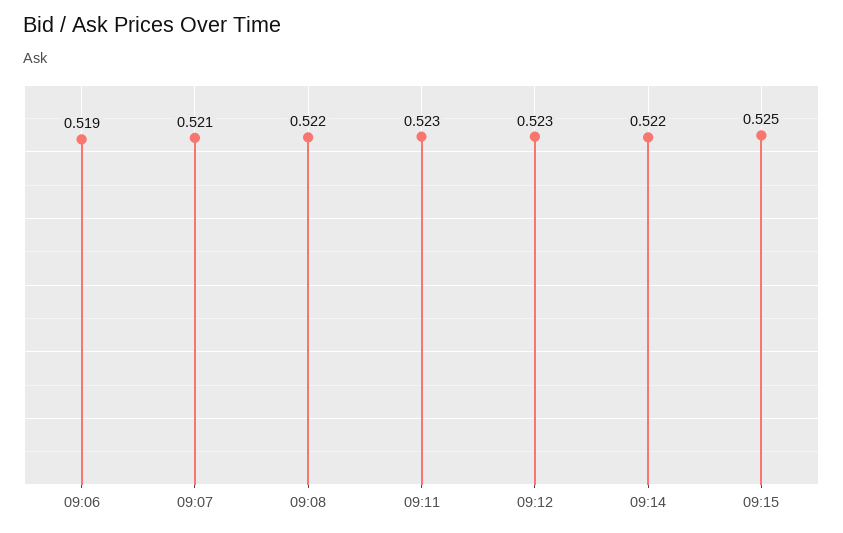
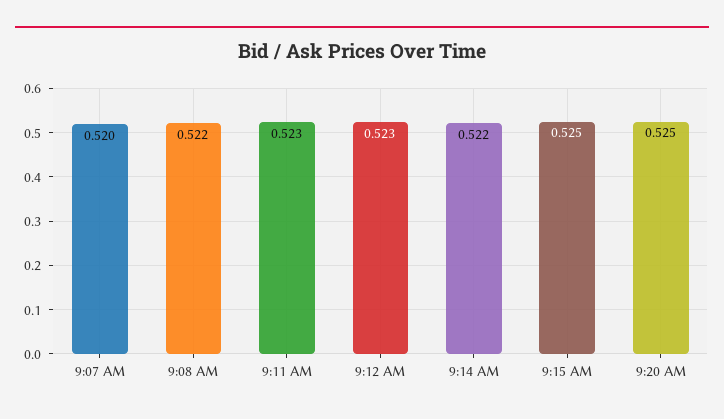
09:06: 0.519 -> none
09:07: 0.521 -> 0.52
9:20 AM: none -> 0.525

